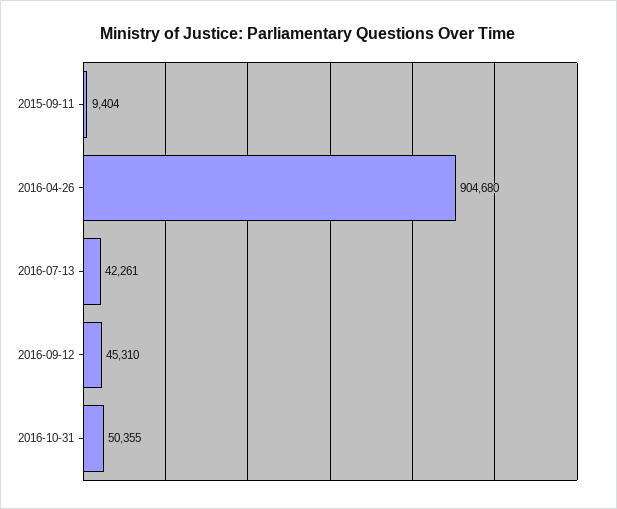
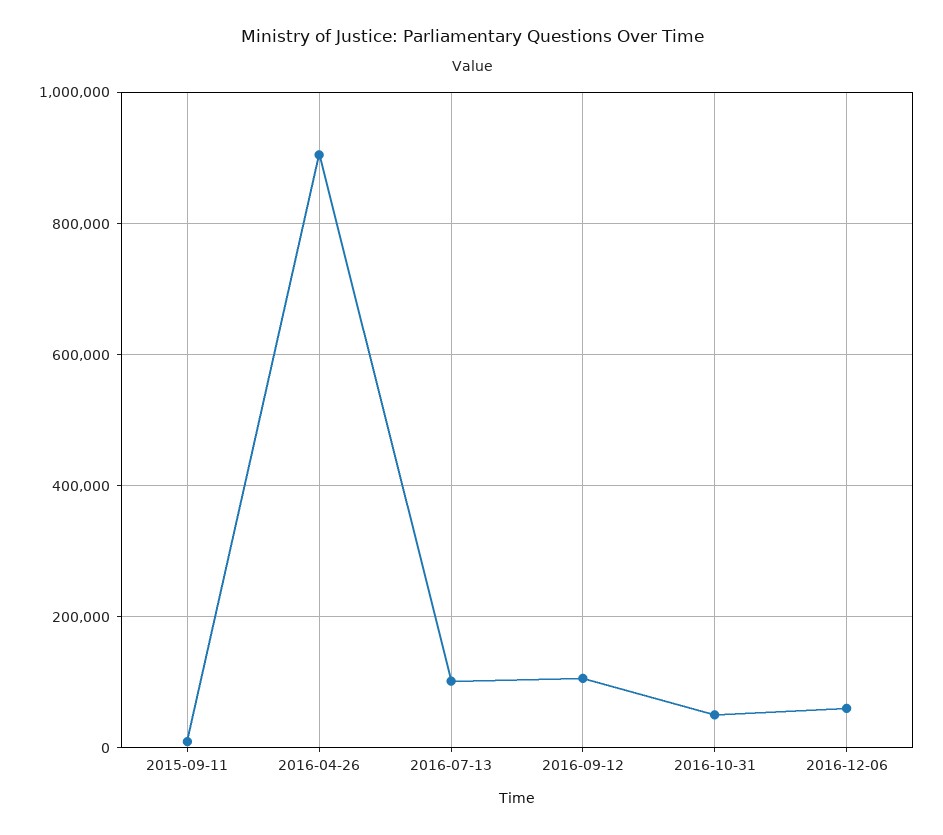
2016-07-13: 42261 -> 100000
2016-09-12: 45310 -> 100000
2016-12-06: none -> 60000

